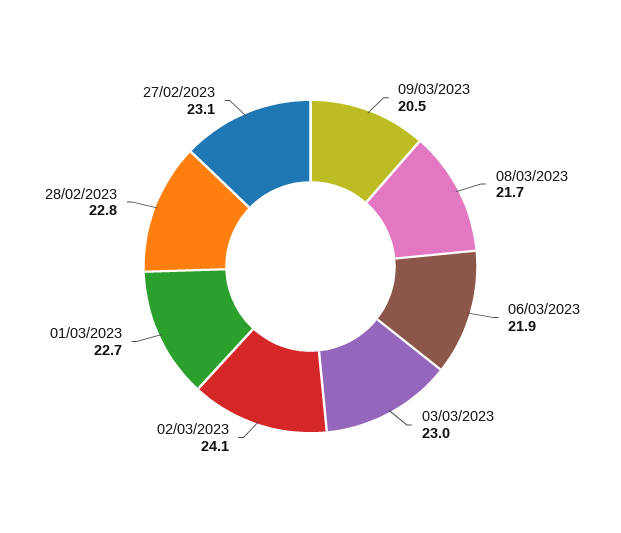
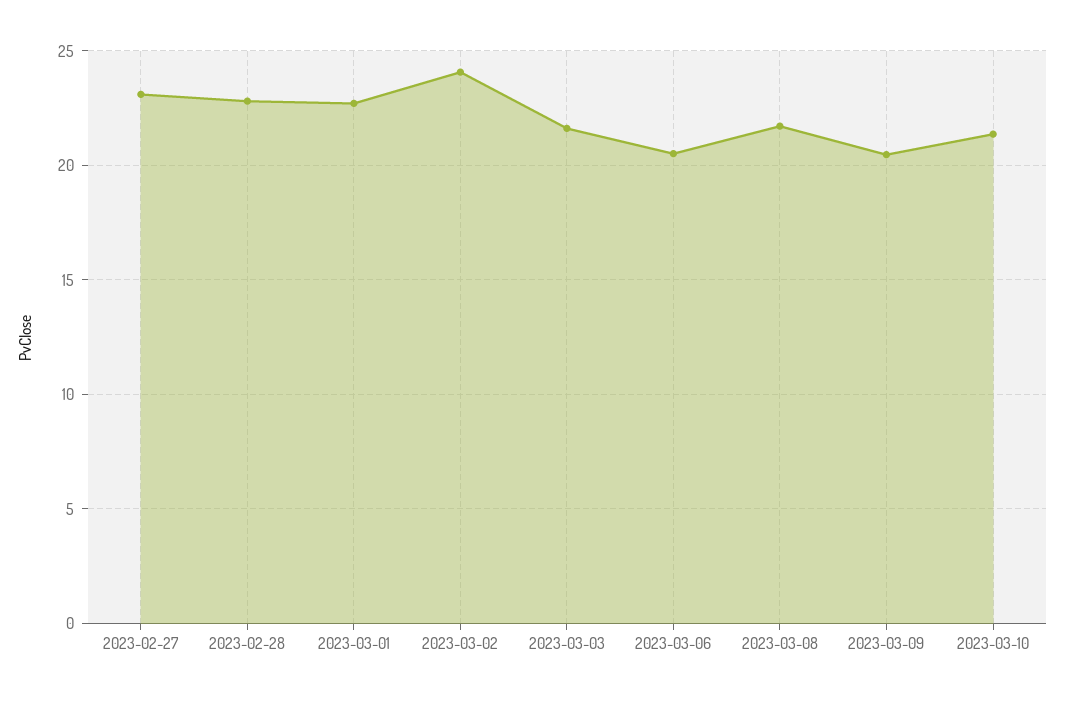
06/03/2023: 21.9 -> 20.5
03/03/2023: 23 -> 21.5
2023-03-10: none -> 21.5

